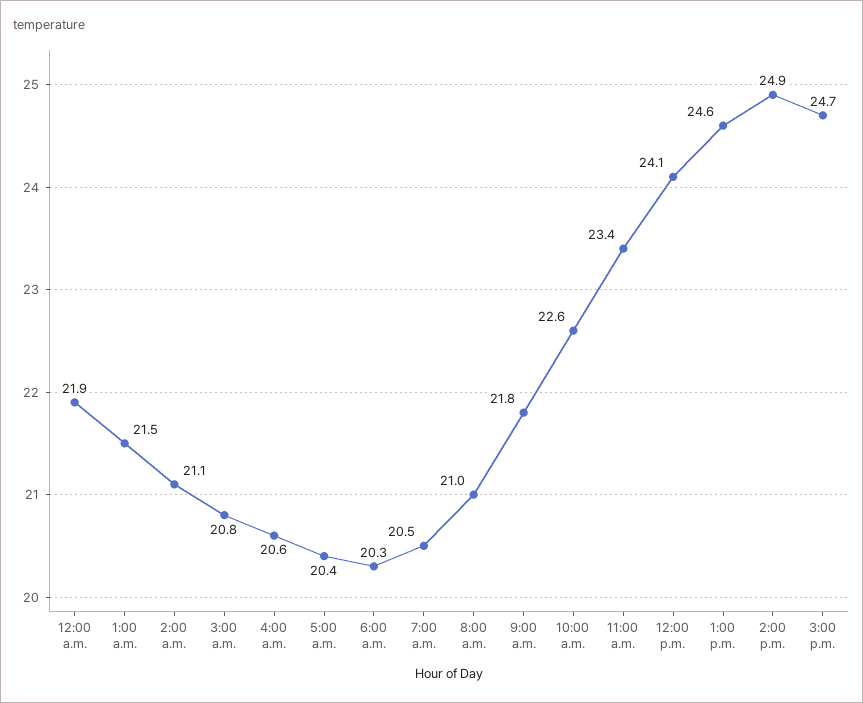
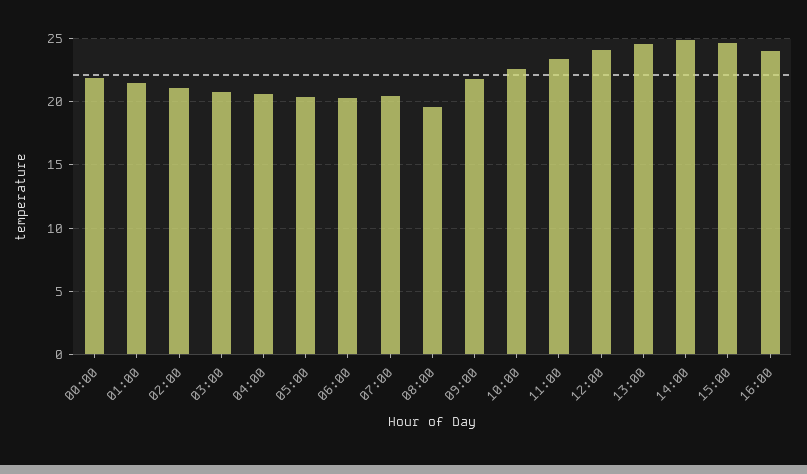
8:00 a.m.: 21 -> 19.5
16:00: none -> 24

